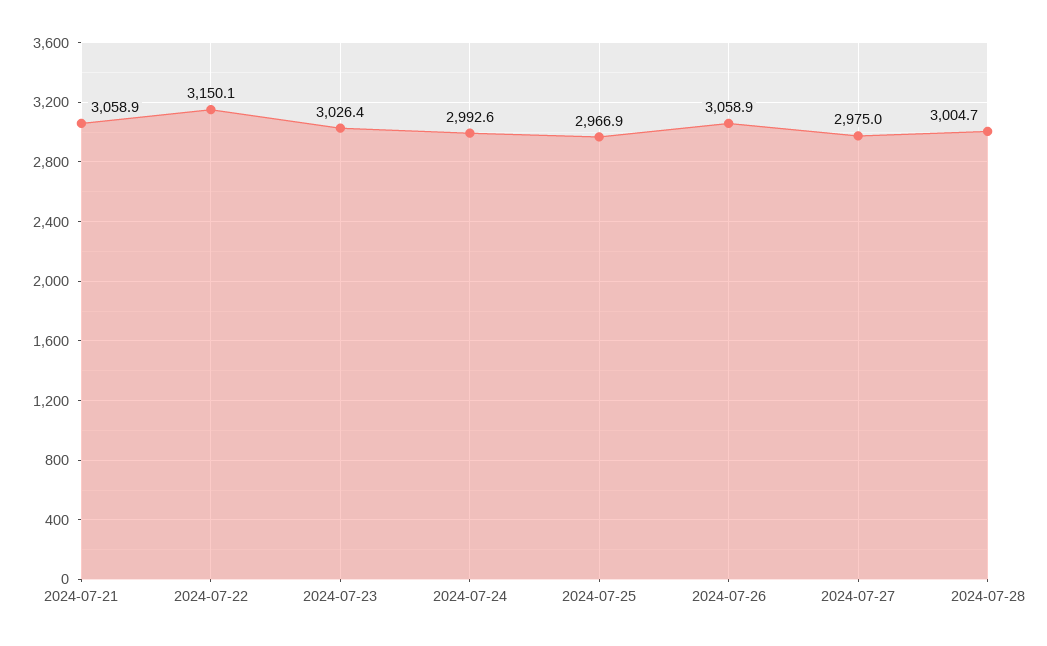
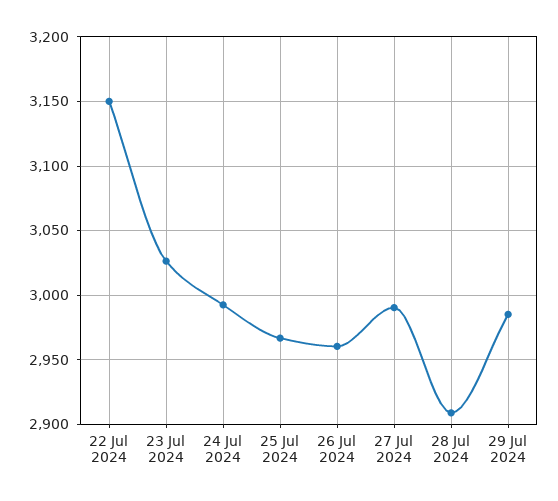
2024-07-21: 3058.9 -> none
2024-07-26: 3058.9 -> 2960
2024-07-27: 2975 -> 2990
2024-07-28: 3004.7 -> 2910
29 Jul 2024: none -> 2985

